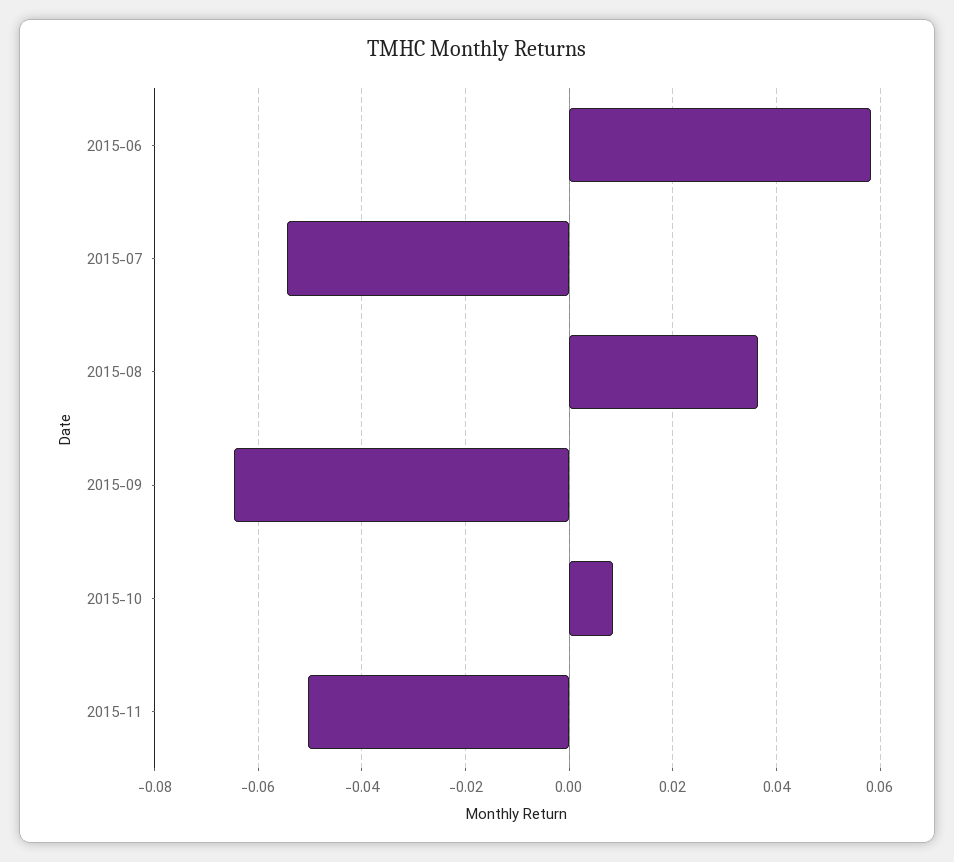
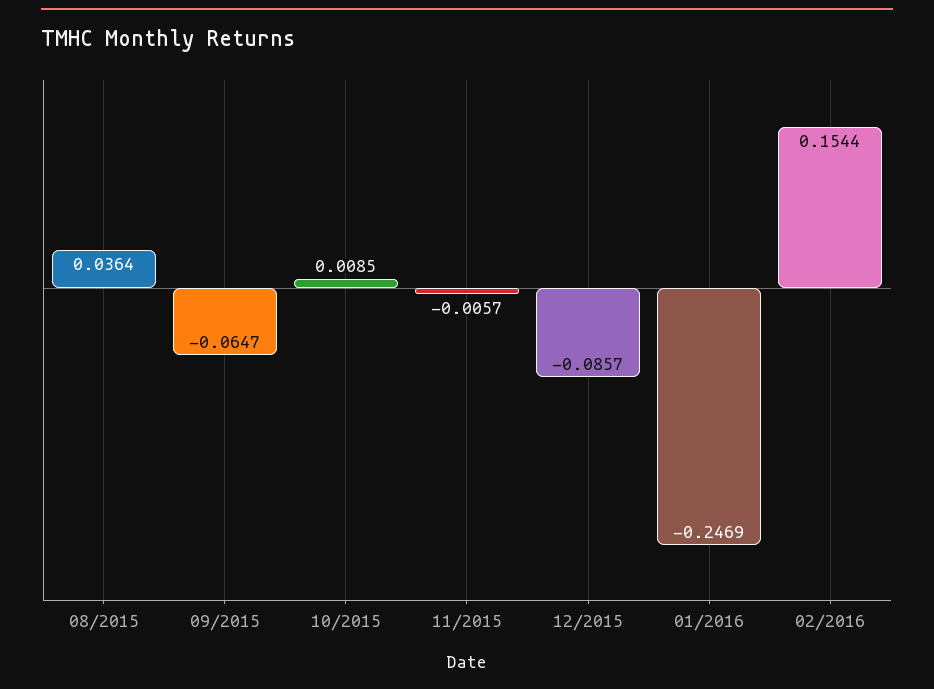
2015-06: 0.058 -> none
2015-07: -0.054 -> none
2015-11: -0.05 -> -0.0057
12/2015: none -> -0.0857
01/2016: none -> -0.2469
02/2016: none -> 0.1544

